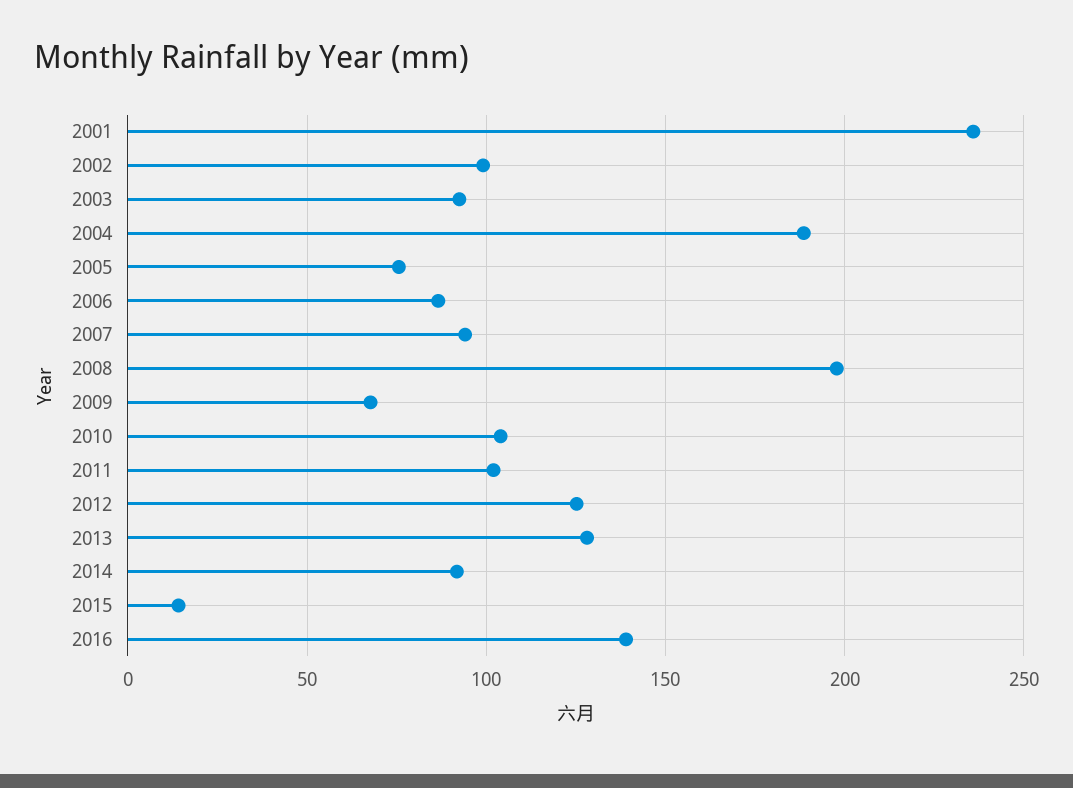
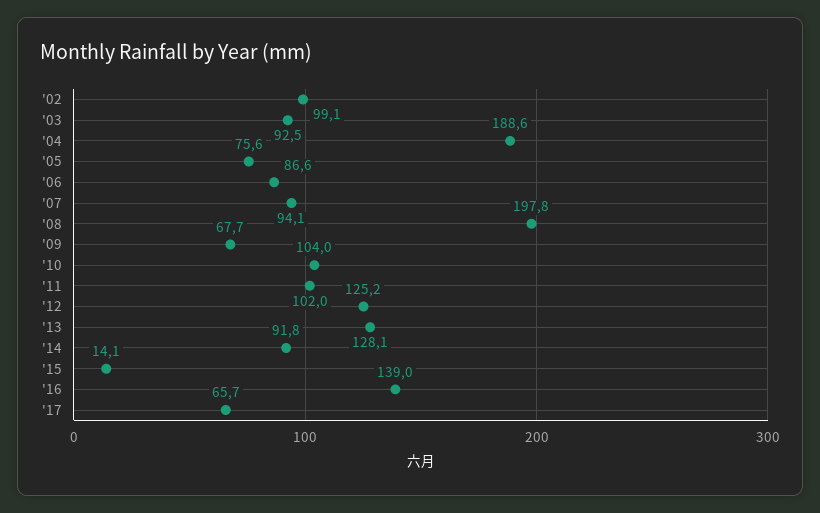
2001: 235 -> none
'17: none -> 65.7

